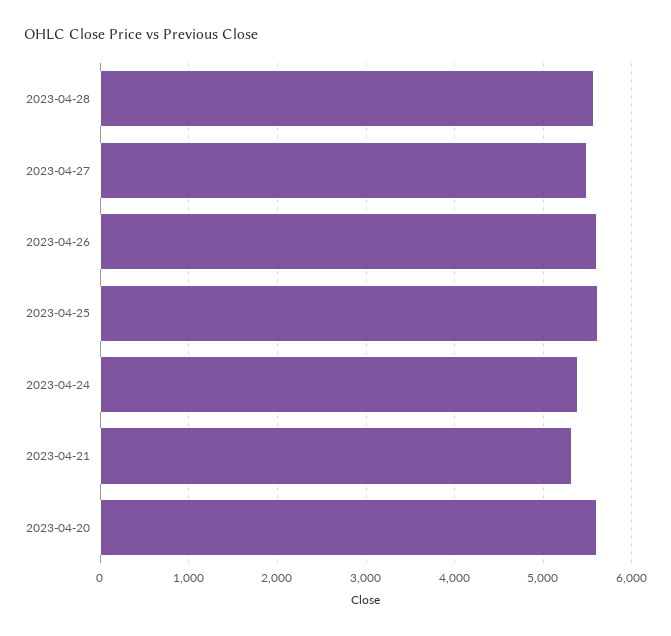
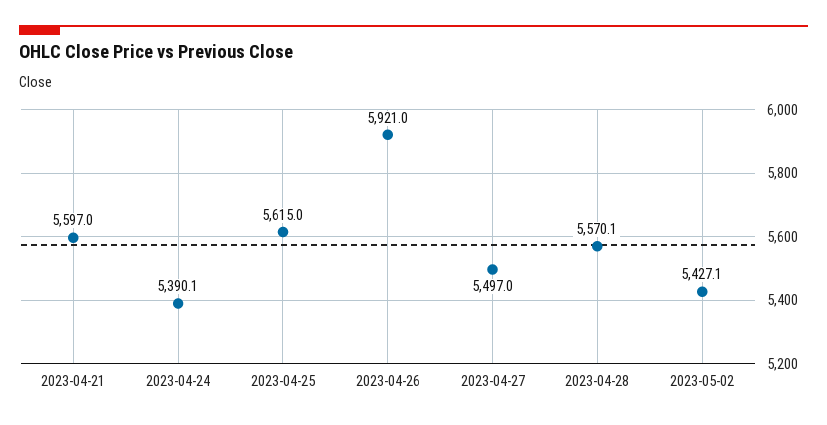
2023-04-26: 5600 -> 5921
2023-04-21: 5300 -> 5597
2023-04-20: 5600 -> none
2023-05-02: none -> 5427.1

